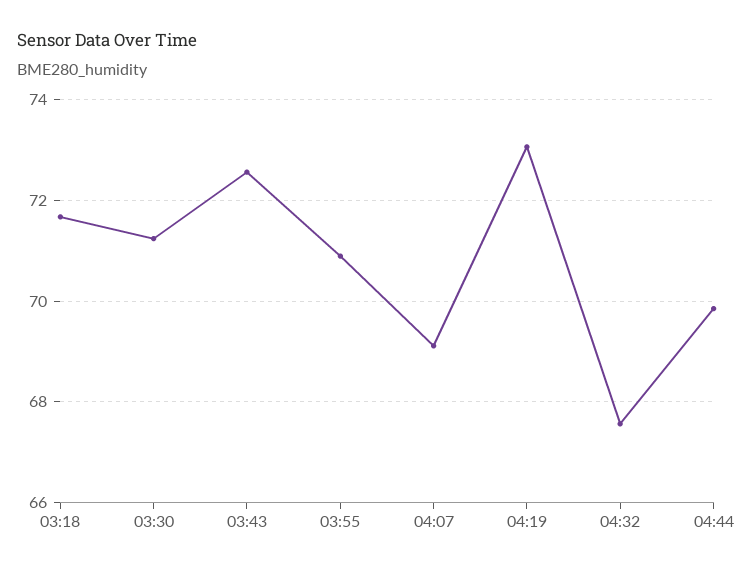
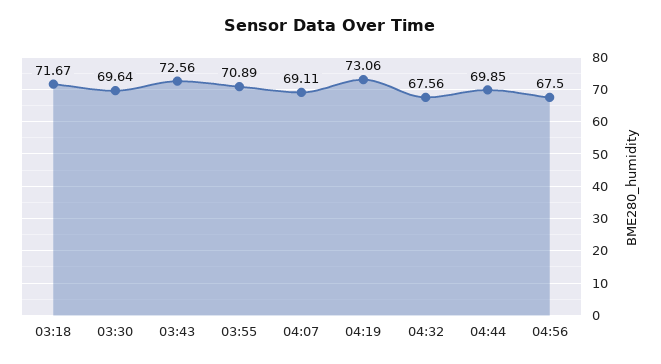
03:30: 71.2 -> 69.64
04:56: none -> 67.5

